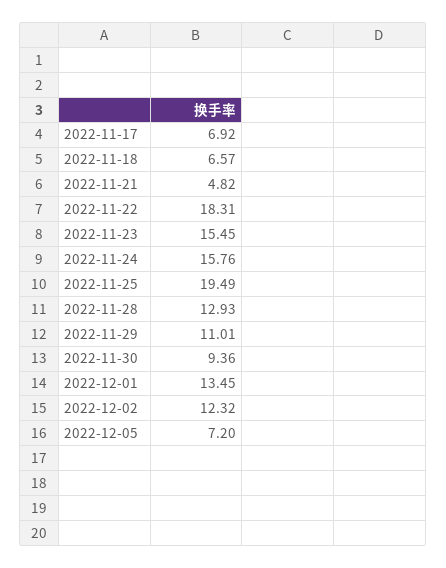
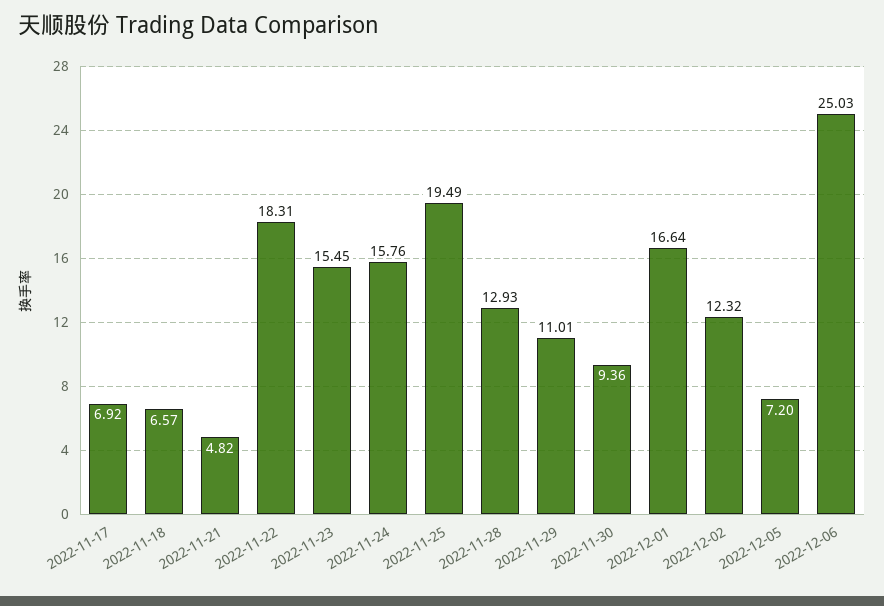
2022-12-01: 13.45 -> 16.64
2022-12-06: none -> 25.03

